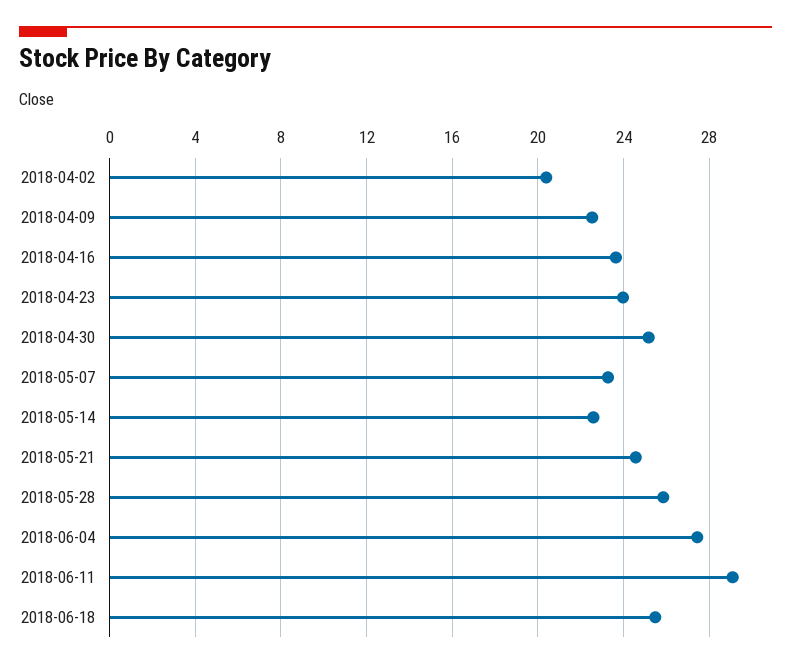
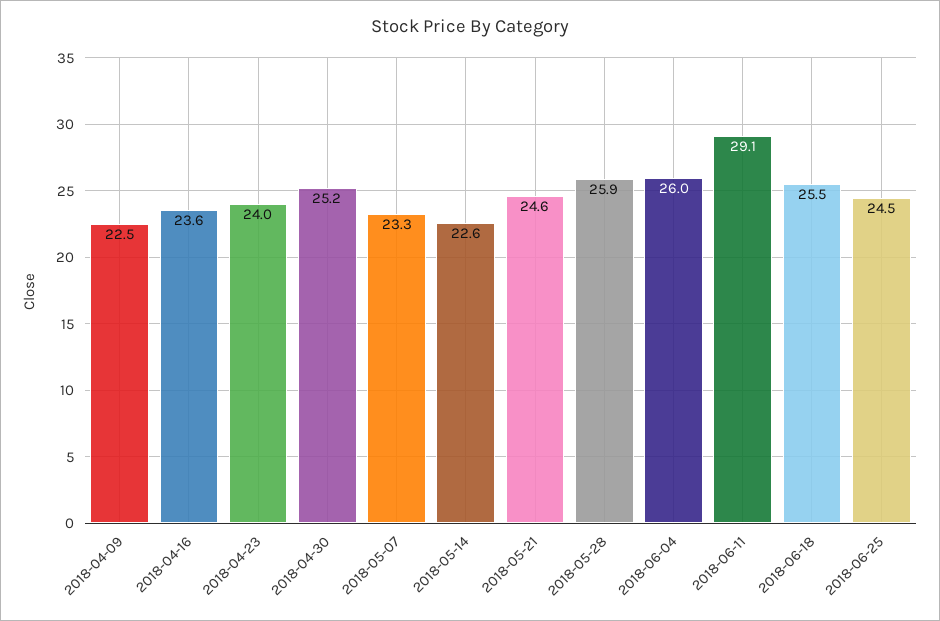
2018-04-02: 20.5 -> none
2018-06-04: 27.5 -> 26
2018-06-25: none -> 24.5

